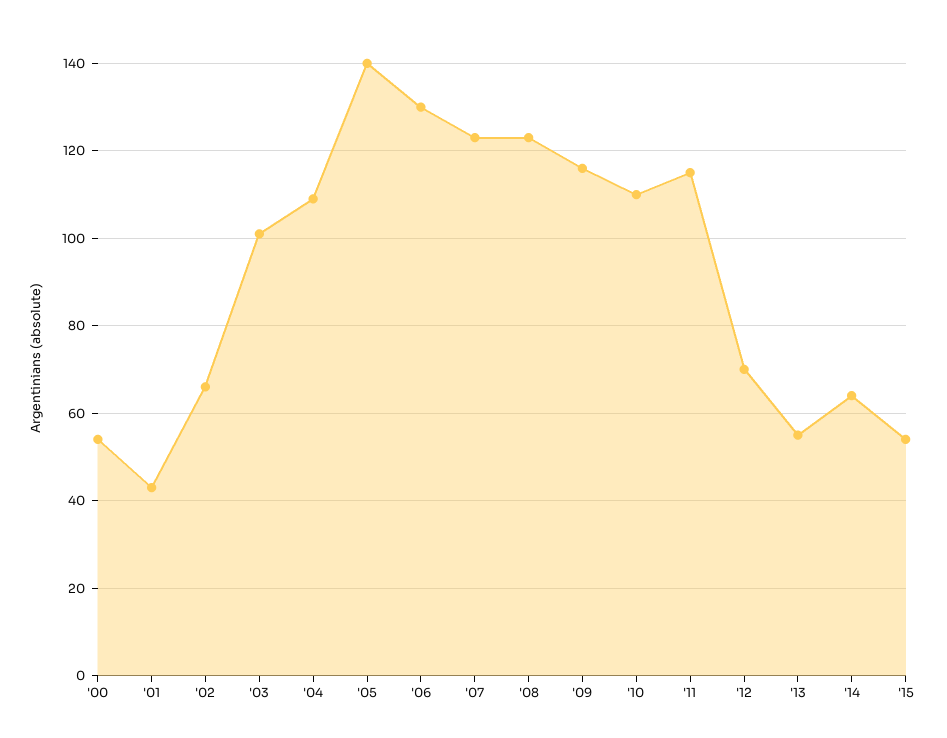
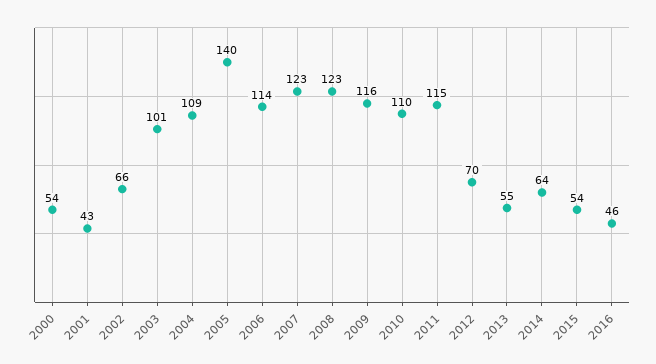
'06: 130 -> 114
2016: none -> 46

